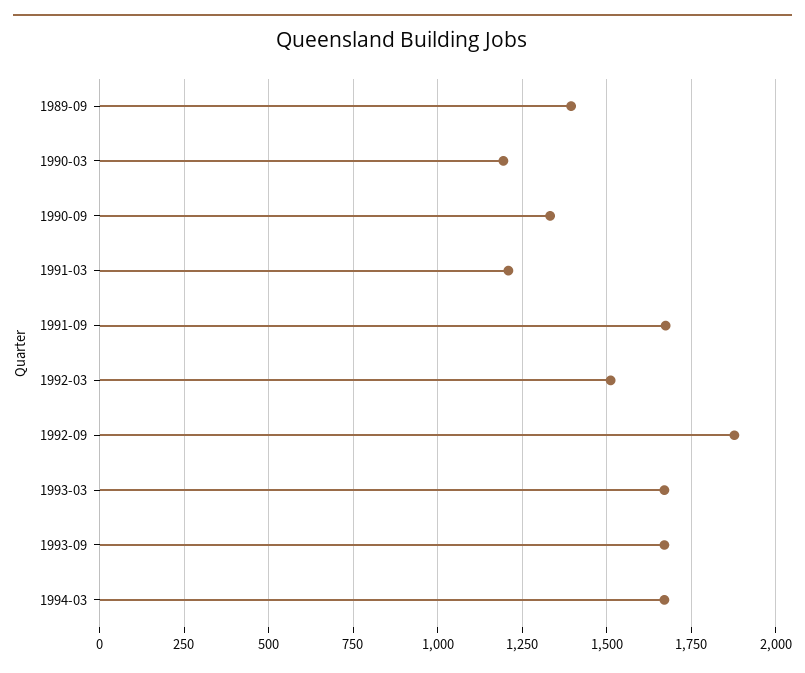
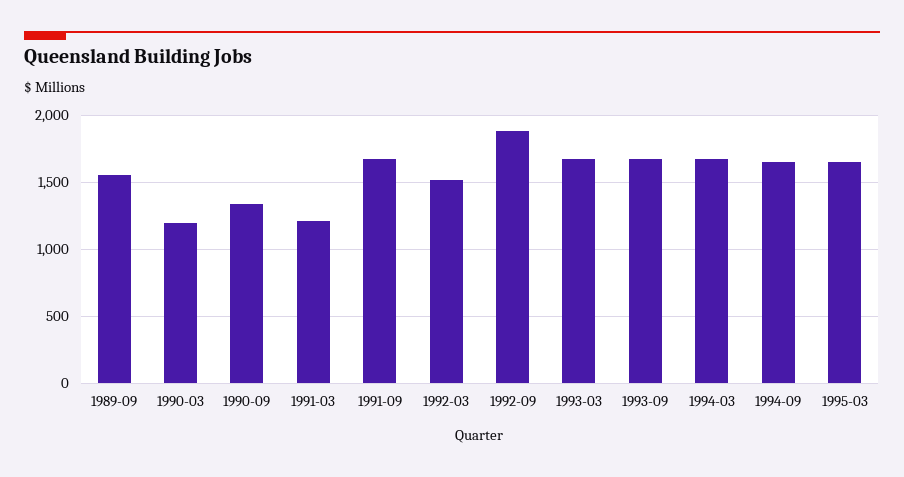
1989-09: 1400 -> 1550
1994-09: none -> 1650
1995-03: none -> 1650

